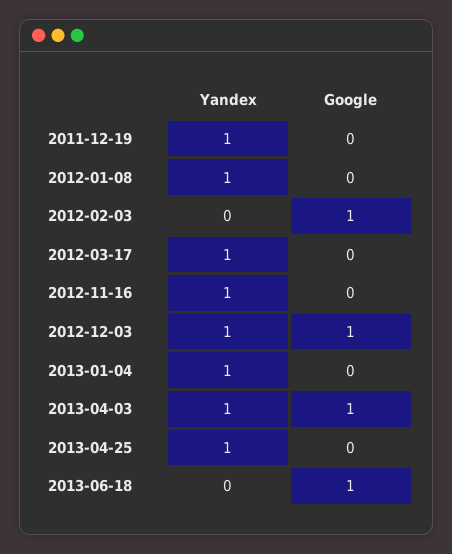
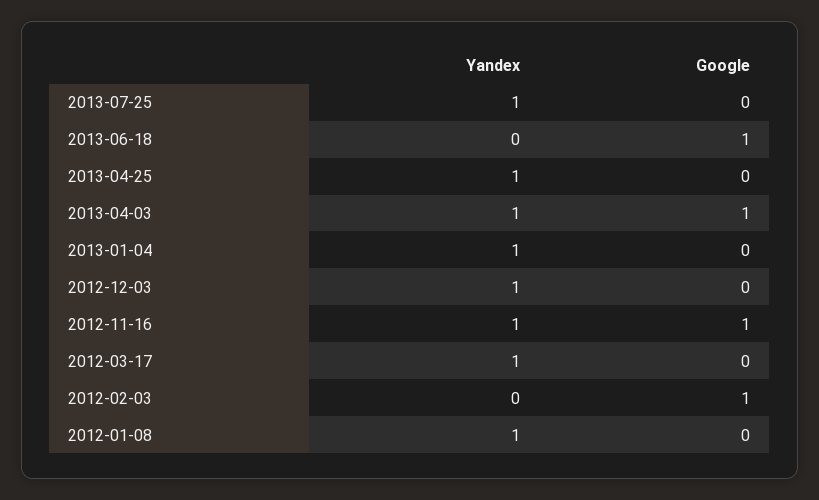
Yandex, 2011-12-19: 1 -> none
Google, 2011-12-19: 0 -> none
Google, 2012-11-16: 0 -> 1
Google, 2012-12-03: 1 -> 0
Yandex, 2013-07-25: none -> 1
Google, 2013-07-25: none -> 0

